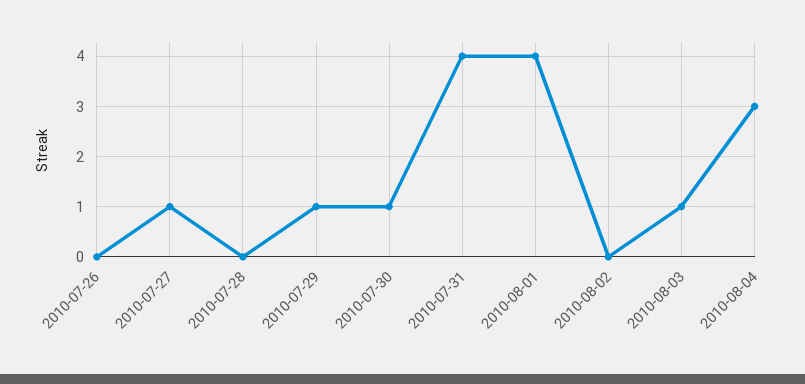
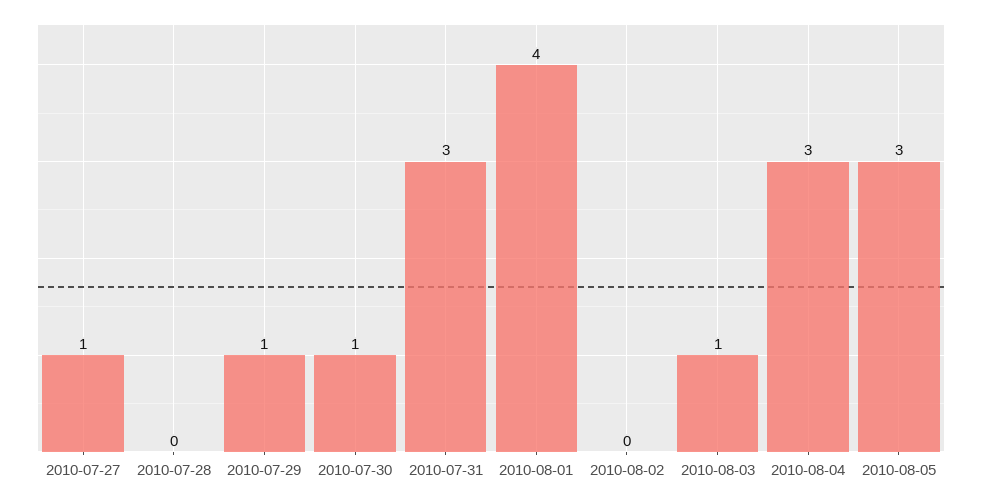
2010-07-26: 0 -> none
2010-07-31: 4 -> 3
2010-08-05: none -> 3

